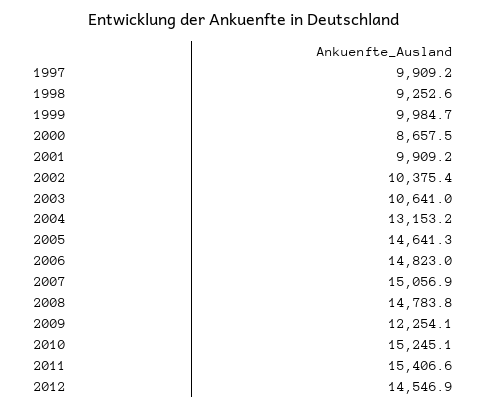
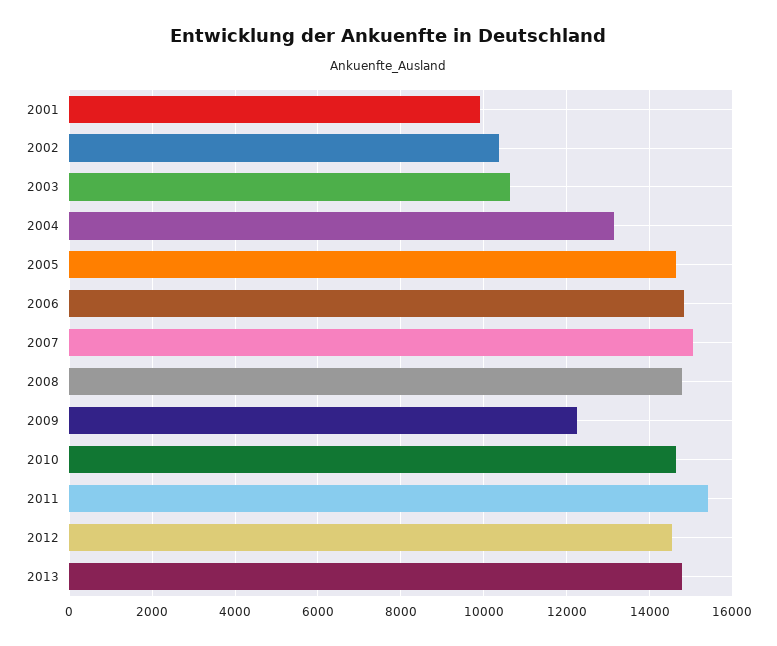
1997: 9909.2 -> none
1998: 9252.6 -> none
1999: 9984.7 -> none
2000: 8657.5 -> none
2010: 15245.1 -> 14600
2013: none -> 14800

